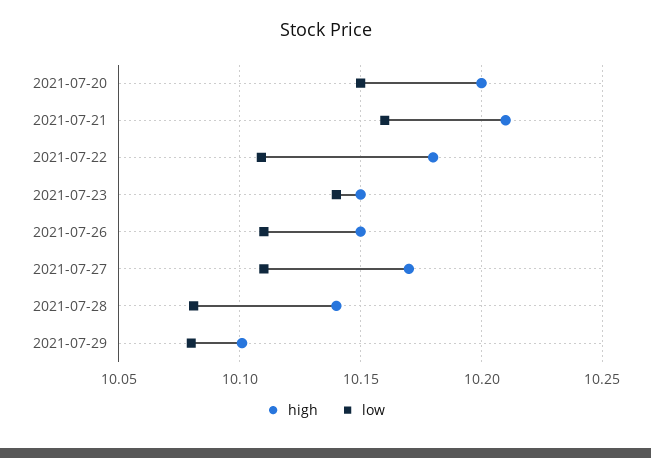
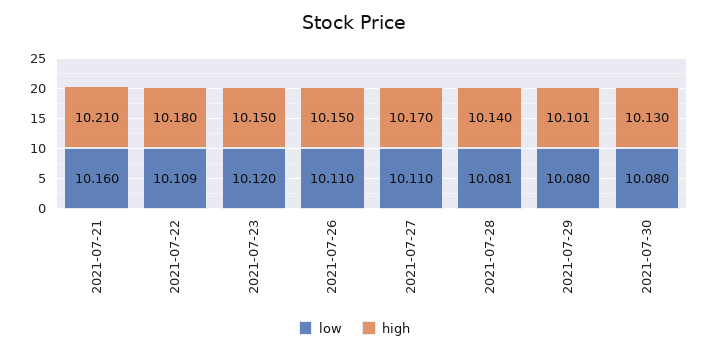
high, 2021-07-20: 10.2 -> none
low, 2021-07-20: 10.15 -> none
low, 2021-07-23: 10.14 -> 10.12
low, 2021-07-30: none -> 10.08
high, 2021-07-30: none -> 10.13

